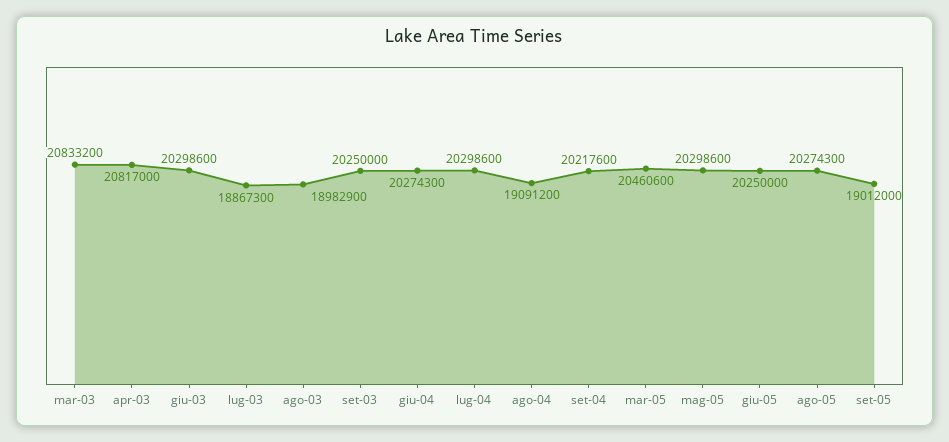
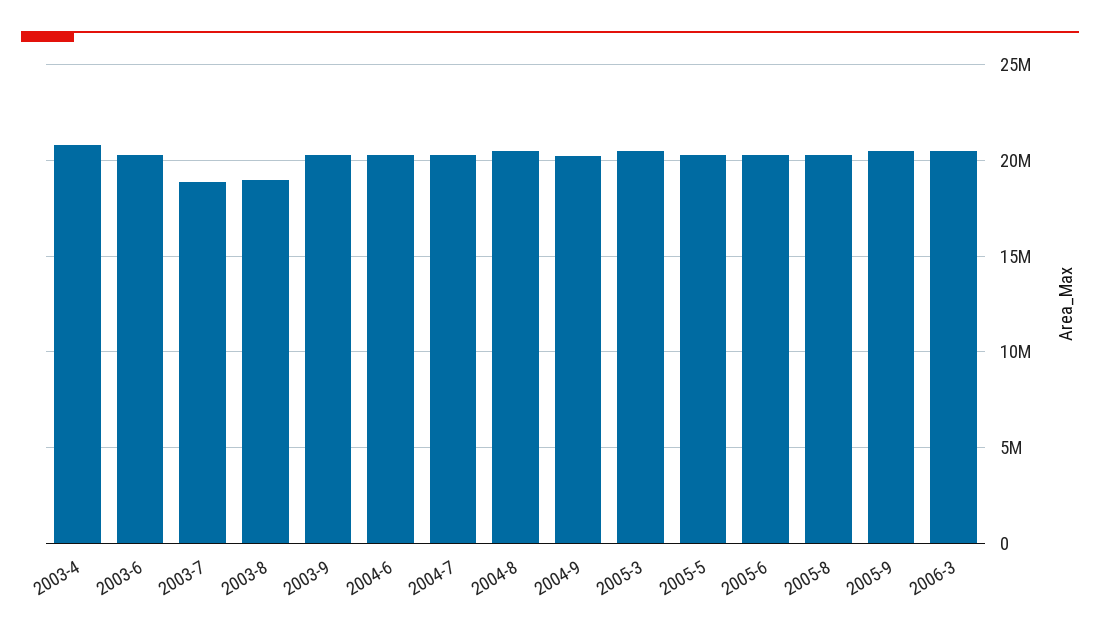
mar-03: 20833200 -> none
ago-04: 19091200 -> 20500000
set-05: 19012000 -> 20500000
2006-3: none -> 20500000

